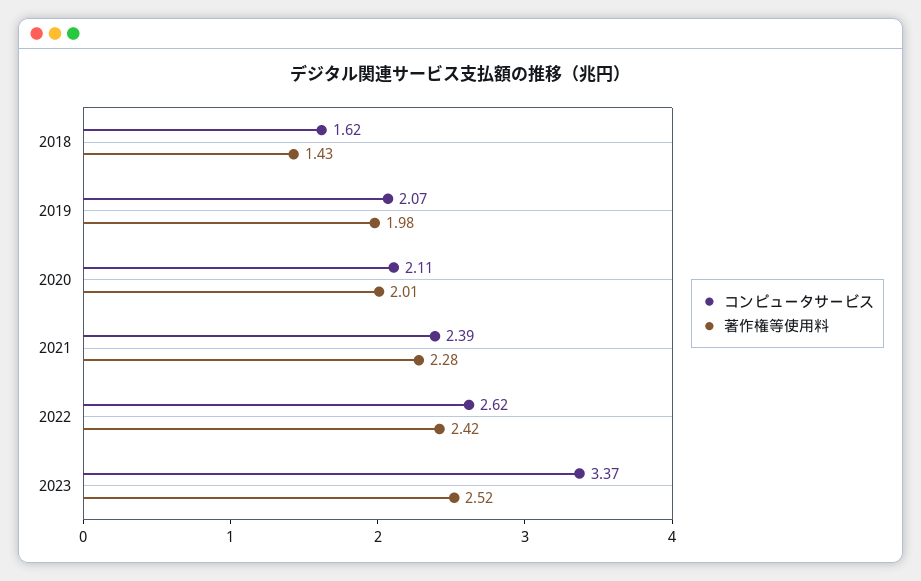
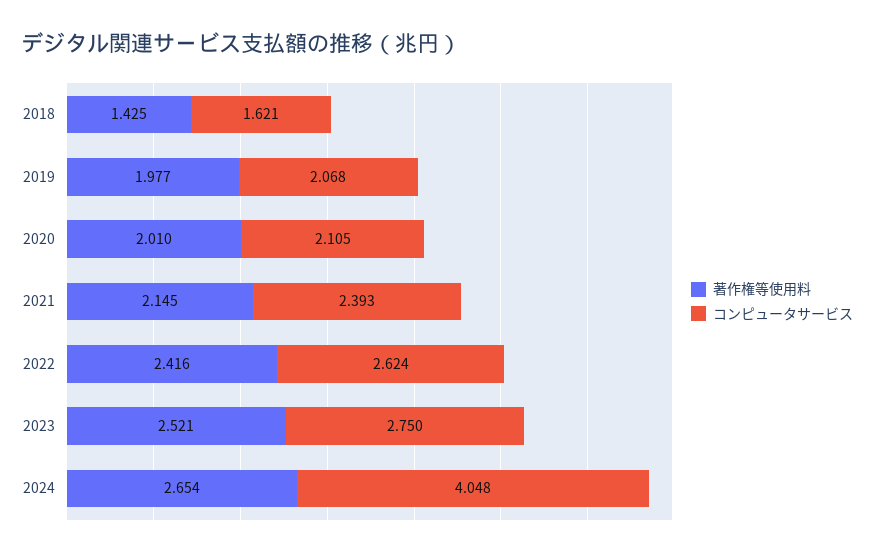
著作権等使用料, 2021: 2.28 -> 2.145
コンピュータサービス, 2023: 3.37 -> 2.75
著作権等使用料, 2024: none -> 2.654
コンピュータサービス, 2024: none -> 4.048

